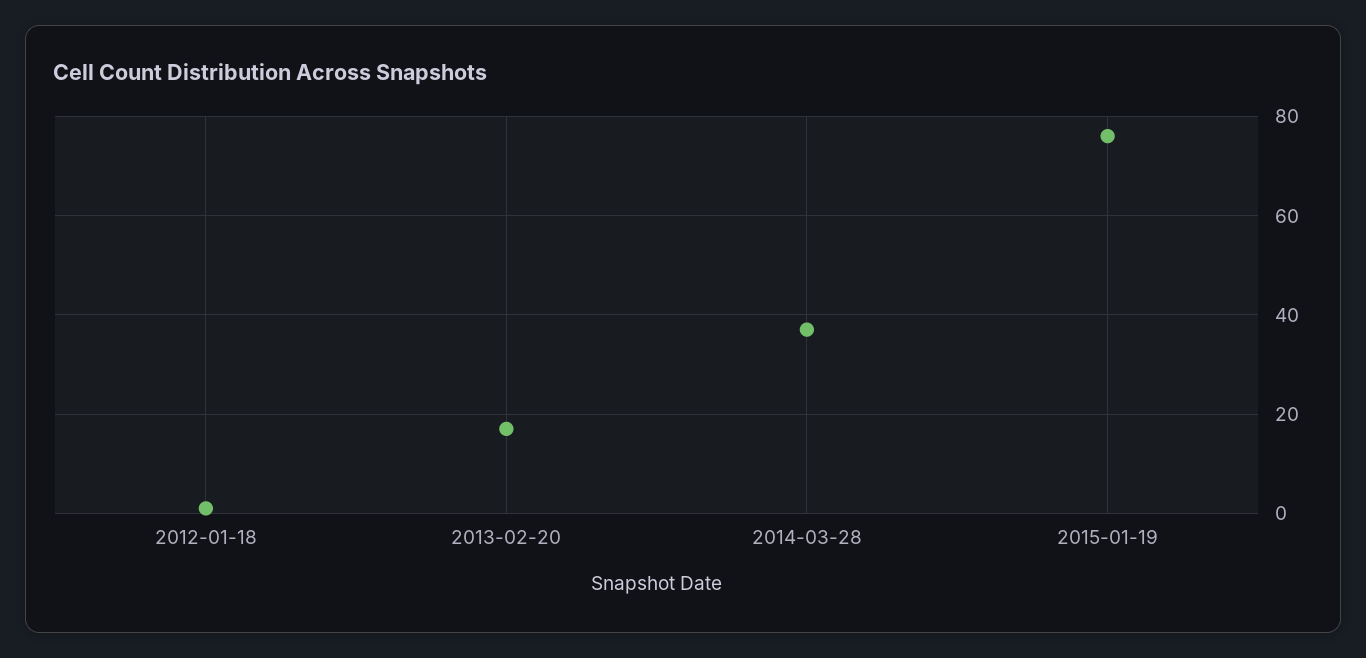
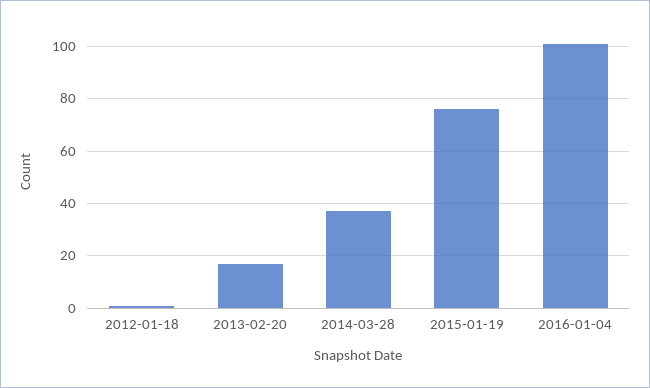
2016-01-04: none -> 100

